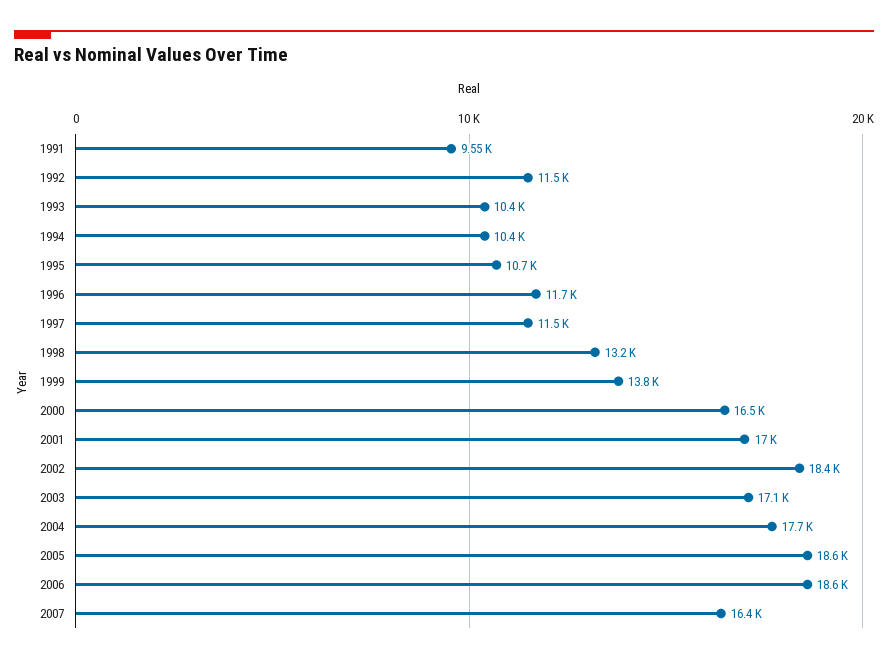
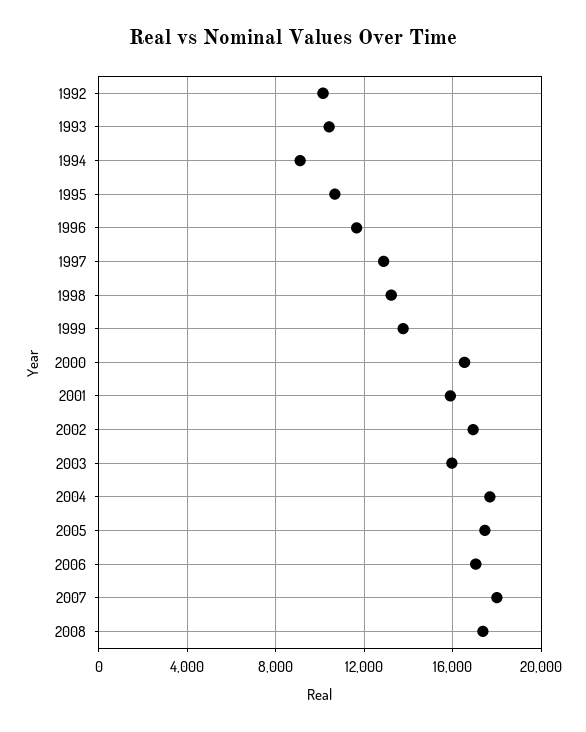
1991: 9550 -> none
1992: 11500 -> 10000
1994: 10400 -> 9000
1997: 11500 -> 13000
2001: 17000 -> 16000
2002: 18400 -> 17000
2003: 17100 -> 16000
2005: 18600 -> 17500
2006: 18600 -> 17000
2007: 16400 -> 18000
2008: none -> 17500

